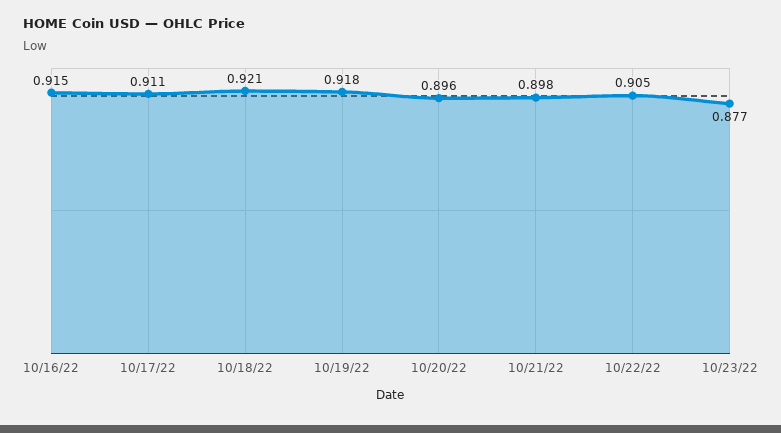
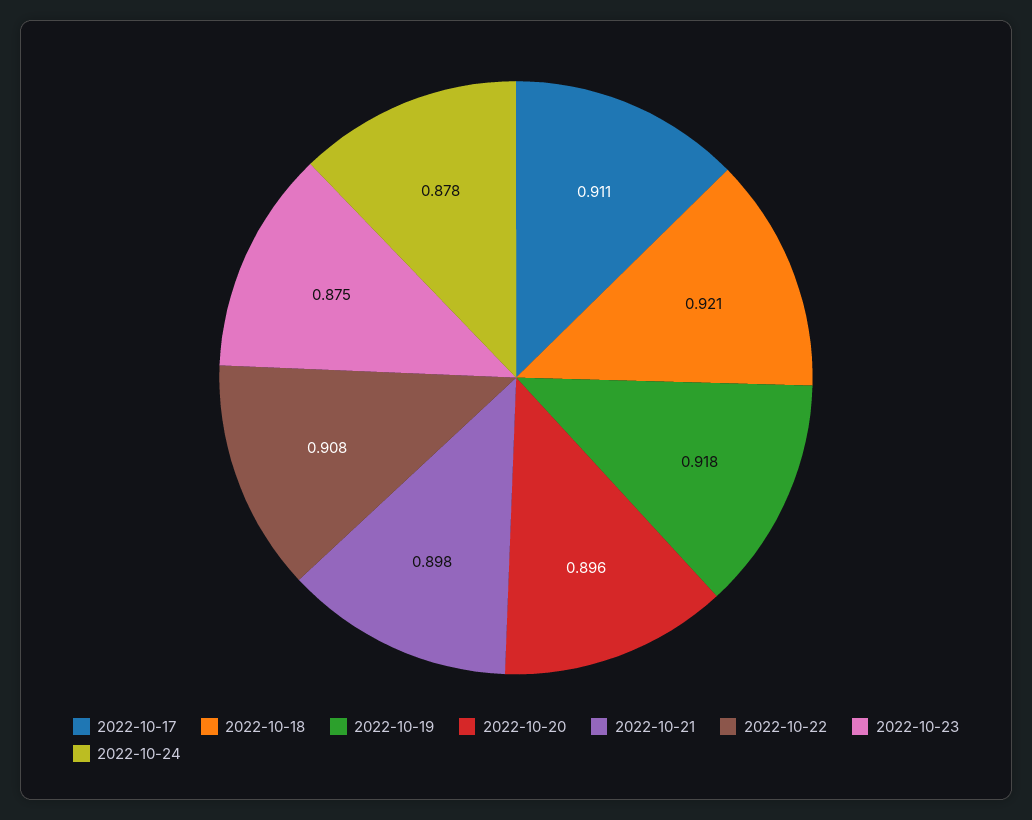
10/16/22: 0.915 -> none
10/22/22: 0.905 -> 0.908
10/23/22: 0.877 -> 0.875
2022-10-24: none -> 0.878

